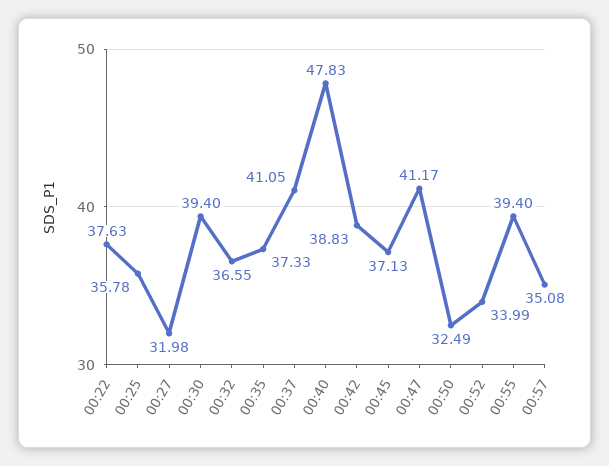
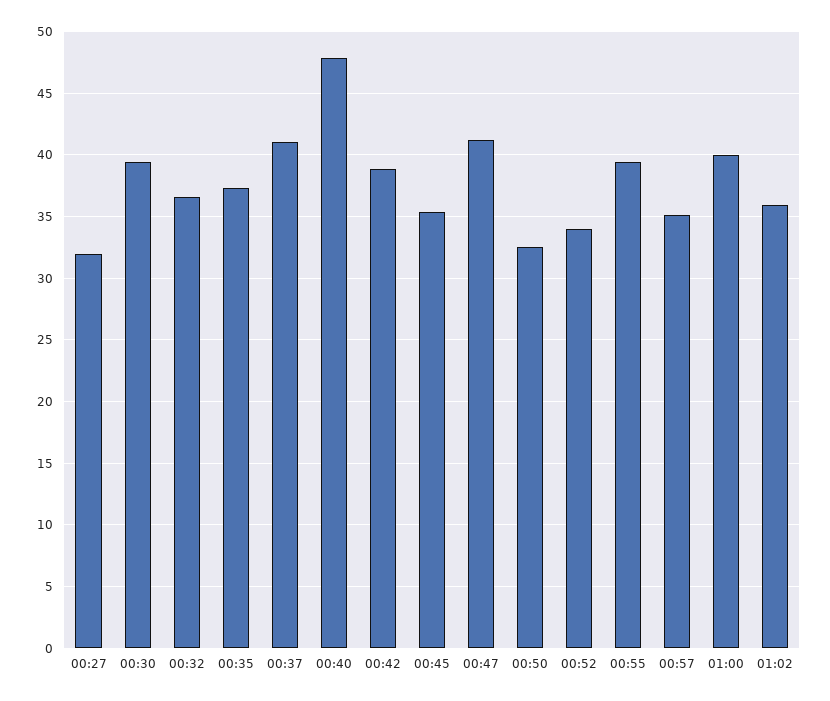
00:22: 37.63 -> none
00:25: 35.78 -> none
00:45: 37.13 -> 35.5
01:00: none -> 40
01:02: none -> 36

